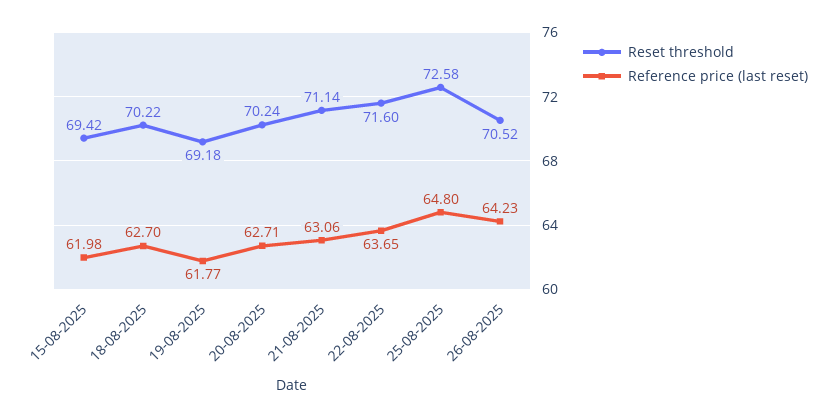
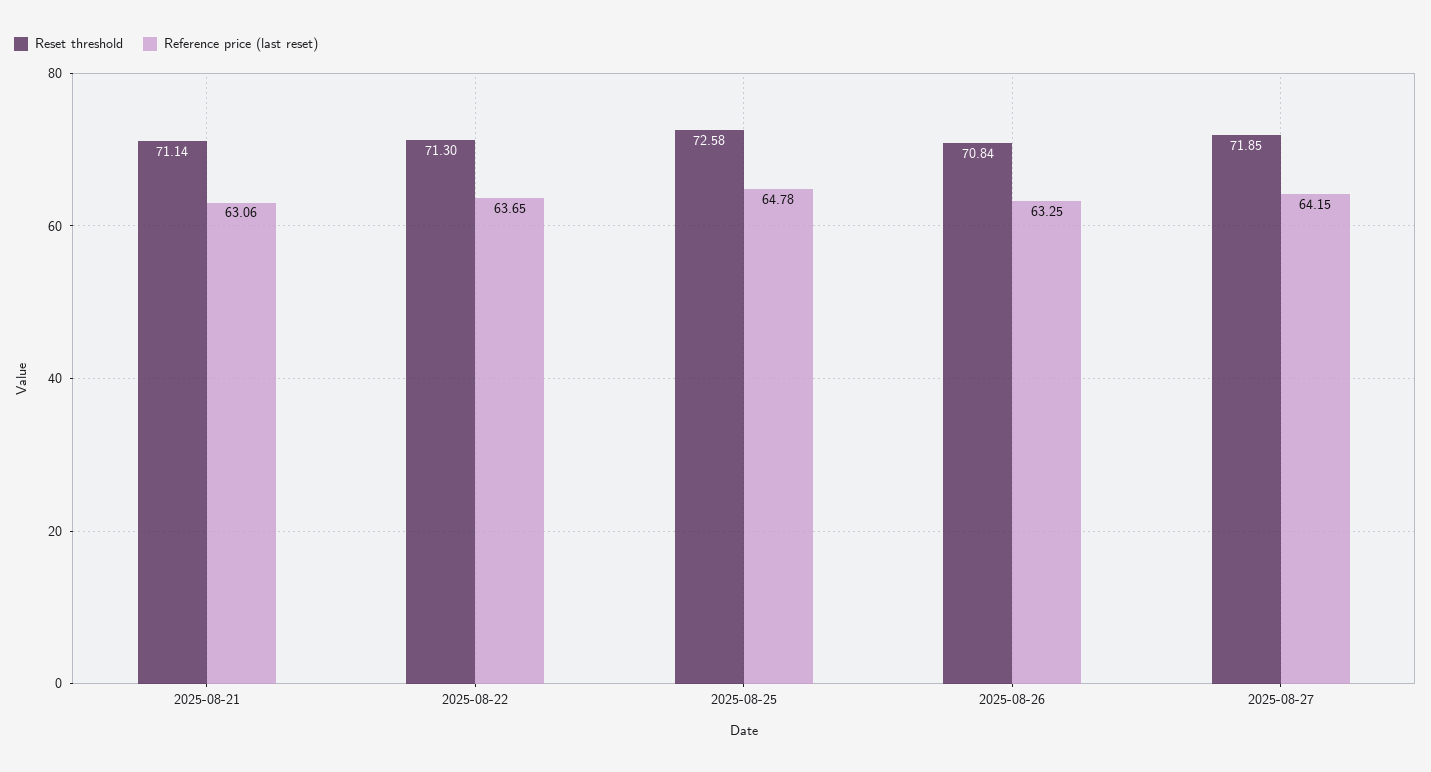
Reset threshold, 15-08-2025: 69.42 -> none
Reference price (last reset), 15-08-2025: 61.98 -> none
Reset threshold, 18-08-2025: 70.22 -> none
Reference price (last reset), 18-08-2025: 62.7 -> none
Reset threshold, 19-08-2025: 69.18 -> none
Reference price (last reset), 19-08-2025: 61.77 -> none
Reset threshold, 20-08-2025: 70.24 -> none
Reference price (last reset), 20-08-2025: 62.71 -> none
Reset threshold, 22-08-2025: 71.6 -> 71.3
Reference price (last reset), 25-08-2025: 64.8 -> 64.78
Reset threshold, 26-08-2025: 70.52 -> 70.84
Reference price (last reset), 26-08-2025: 64.23 -> 63.25
Reset threshold, 2025-08-27: none -> 71.85
Reference price (last reset), 2025-08-27: none -> 64.15

